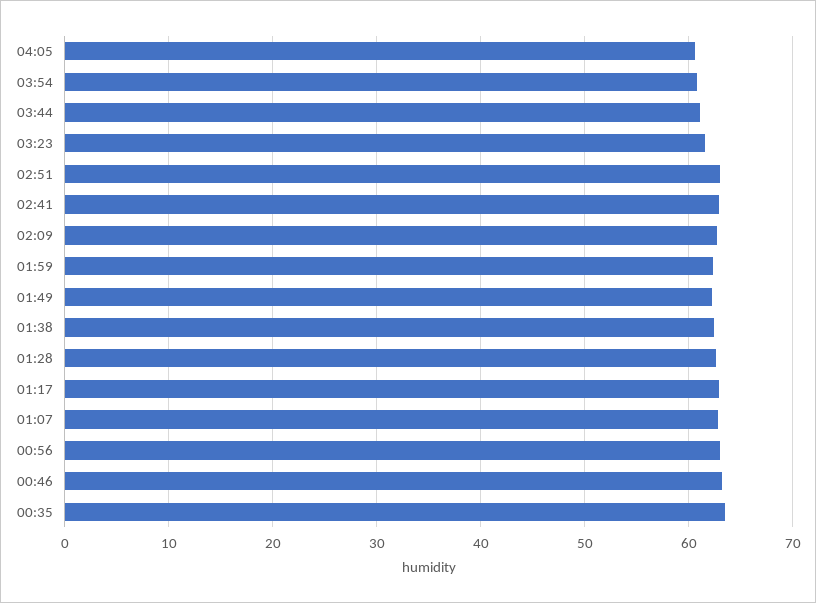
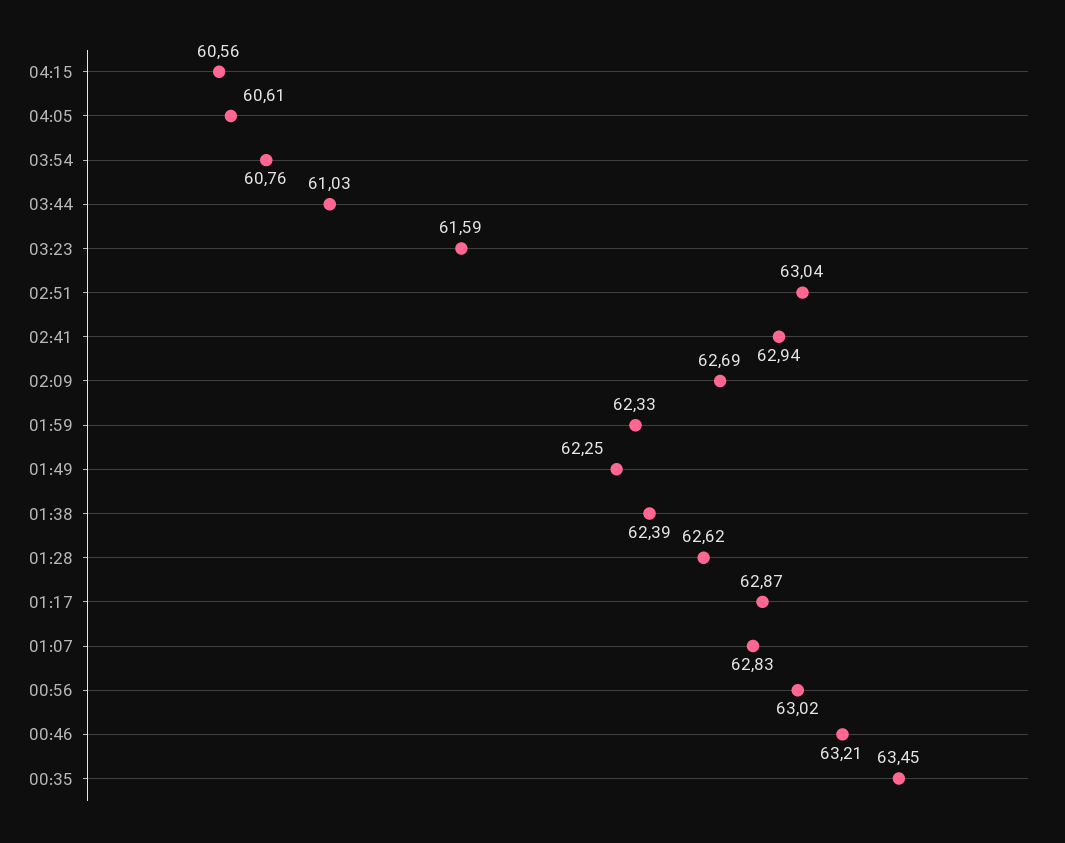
04:15: none -> 60.56

